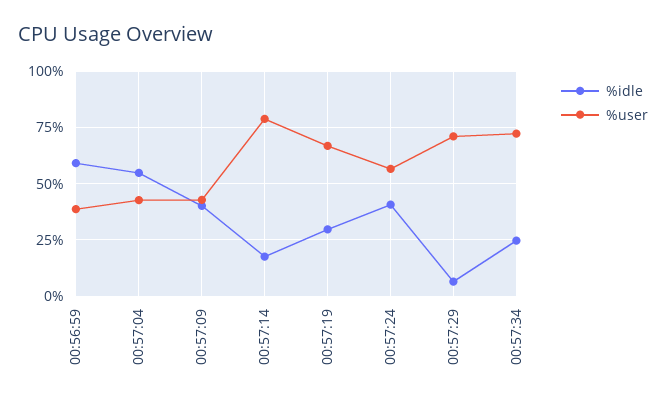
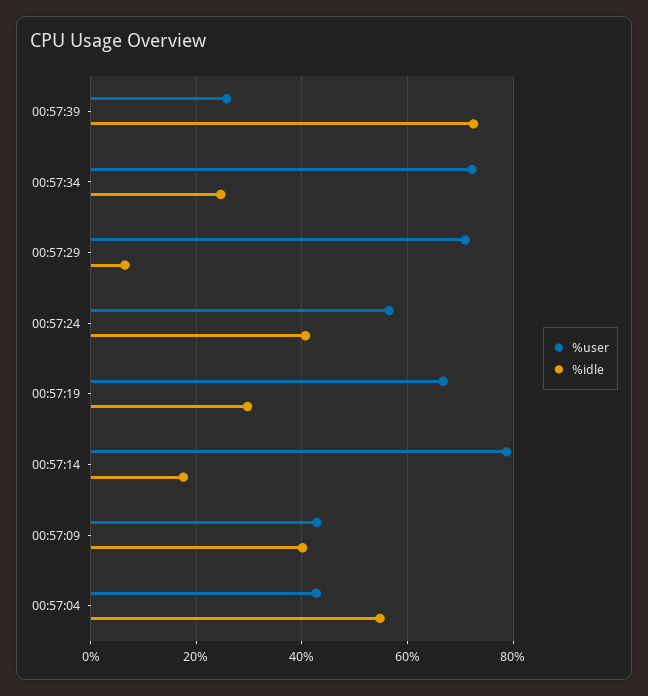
%idle, 00:56:59: 60 -> none
%user, 00:56:59: 40 -> none
%user, 00:57:39: none -> 26
%idle, 00:57:39: none -> 72

